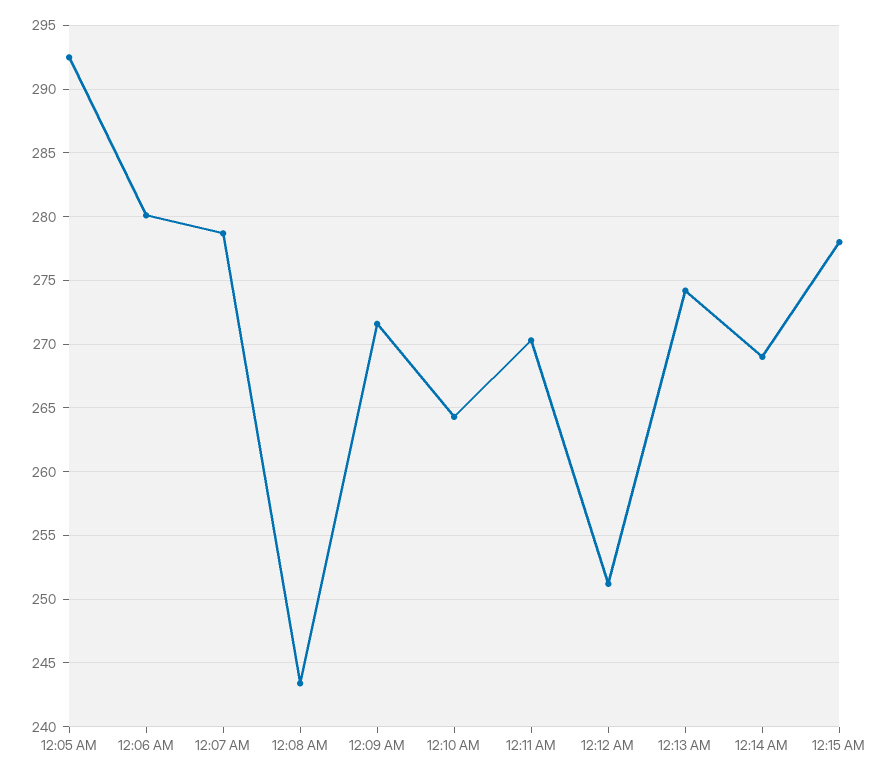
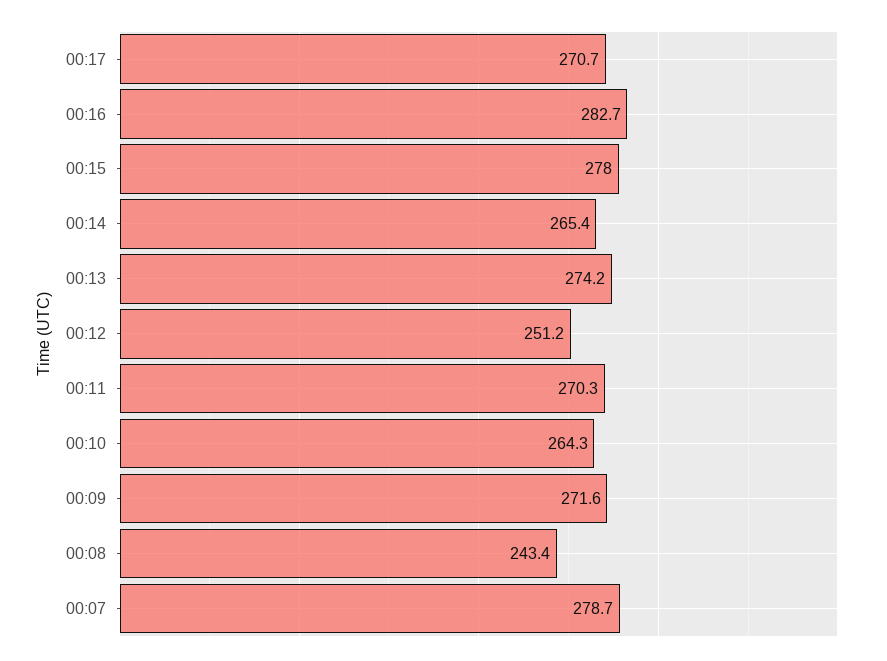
12:05 AM: 292.5 -> none
12:06 AM: 280 -> none
12:14 AM: 269 -> 265.4
00:17: none -> 270.7
00:16: none -> 282.7

